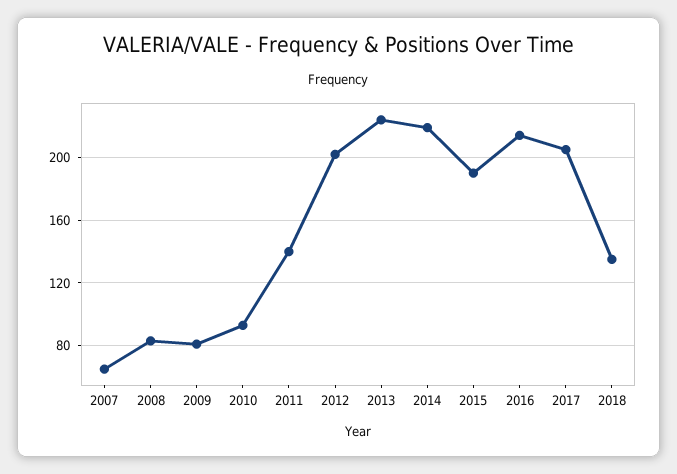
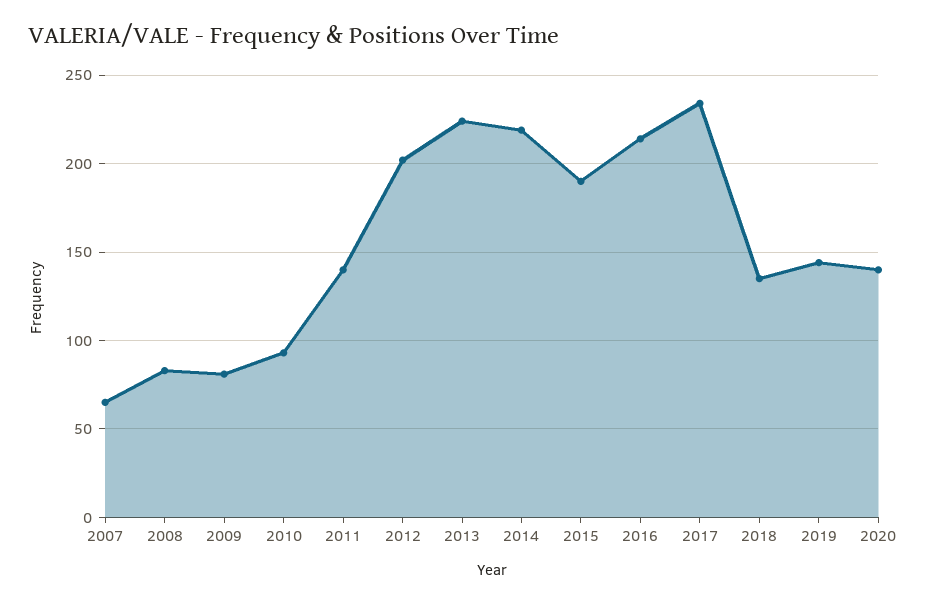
2017: 205 -> 235
2019: none -> 145
2020: none -> 140

